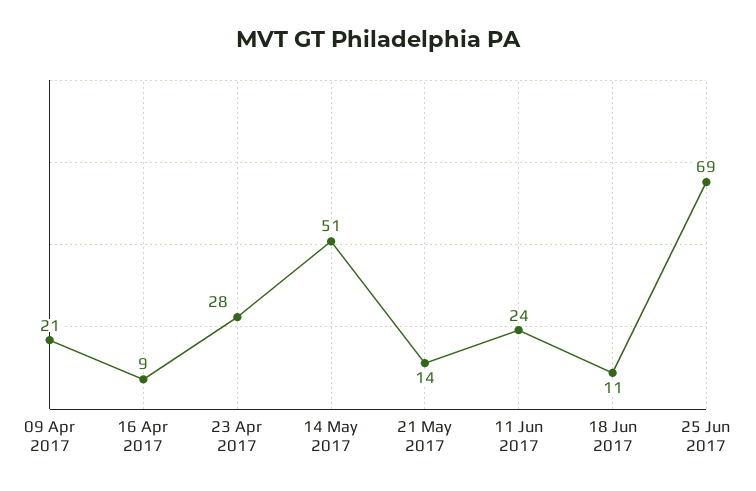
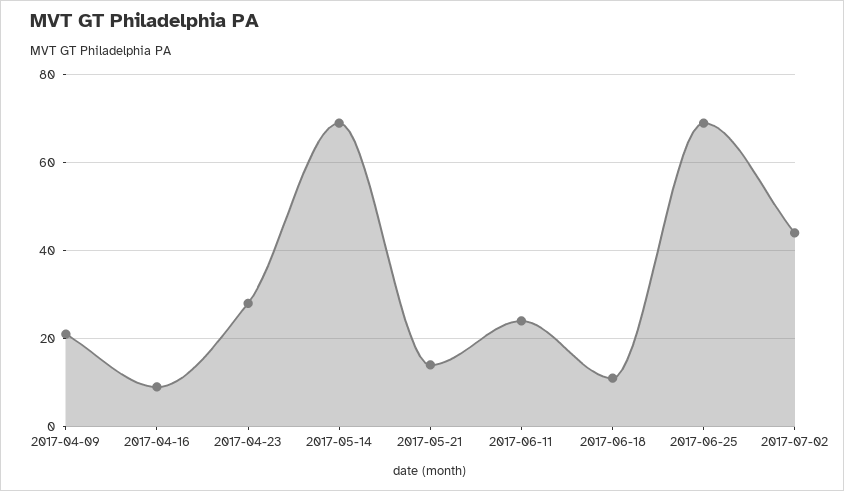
14 May 2017: 51 -> 70
2017-07-02: none -> 45

